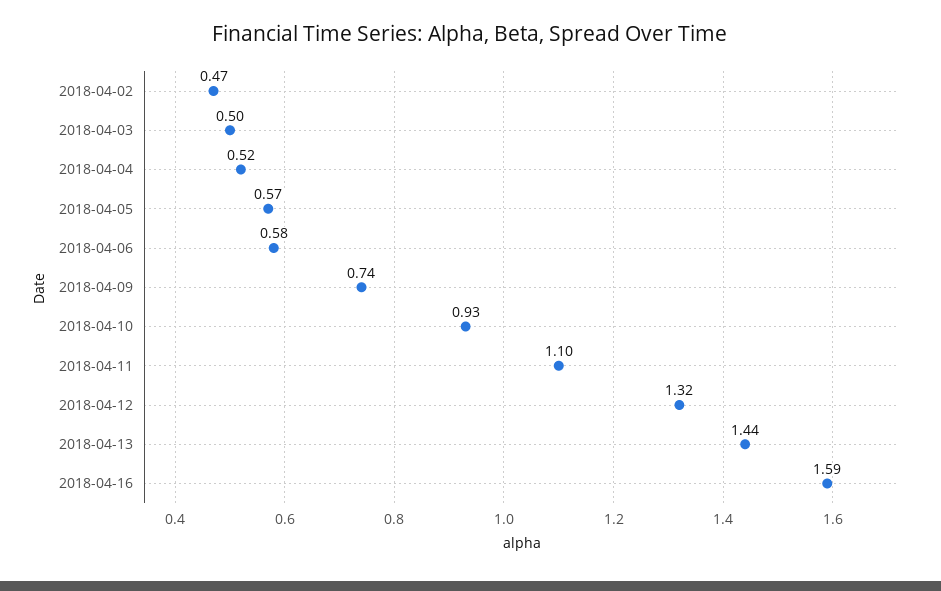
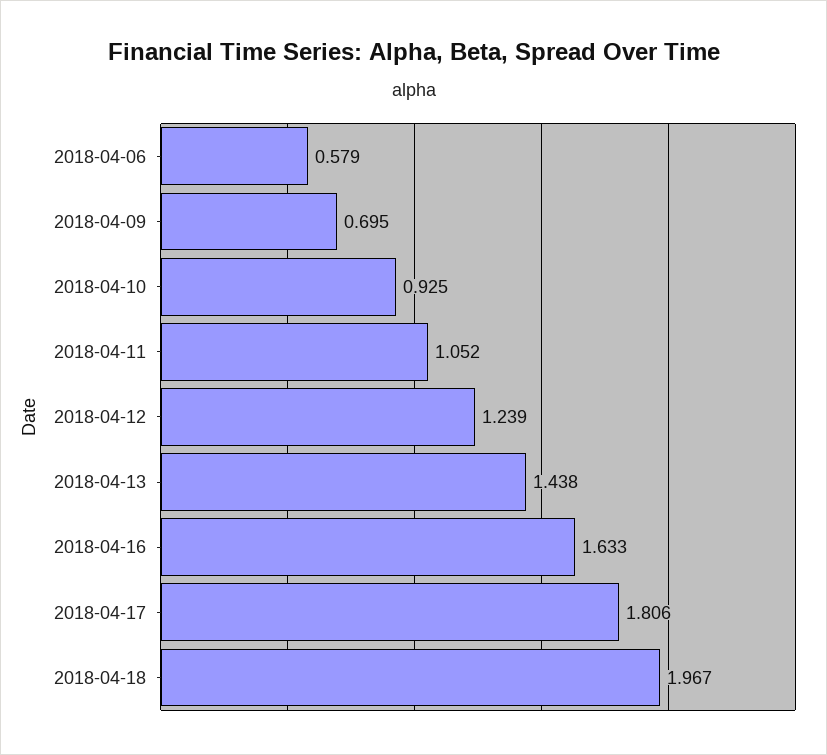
2018-04-02: 0.47 -> none
2018-04-03: 0.5 -> none
2018-04-04: 0.52 -> none
2018-04-05: 0.57 -> none
2018-04-09: 0.74 -> 0.695
2018-04-11: 1.1 -> 1.052
2018-04-12: 1.32 -> 1.239
2018-04-16: 1.59 -> 1.633
2018-04-17: none -> 1.806
2018-04-18: none -> 1.967

